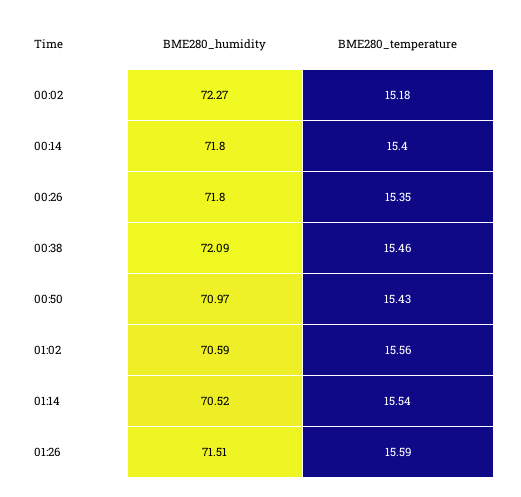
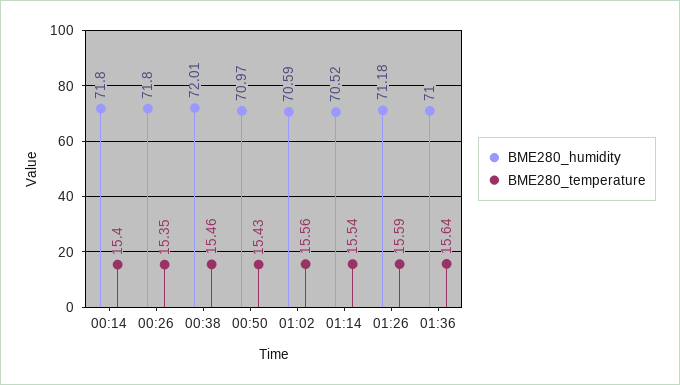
BME280_humidity, 00:02: 72.27 -> none
BME280_temperature, 00:02: 15.18 -> none
BME280_humidity, 00:38: 72.09 -> 72.01
BME280_humidity, 01:26: 71.51 -> 71.18
BME280_humidity, 01:36: none -> 71
BME280_temperature, 01:36: none -> 15.64

